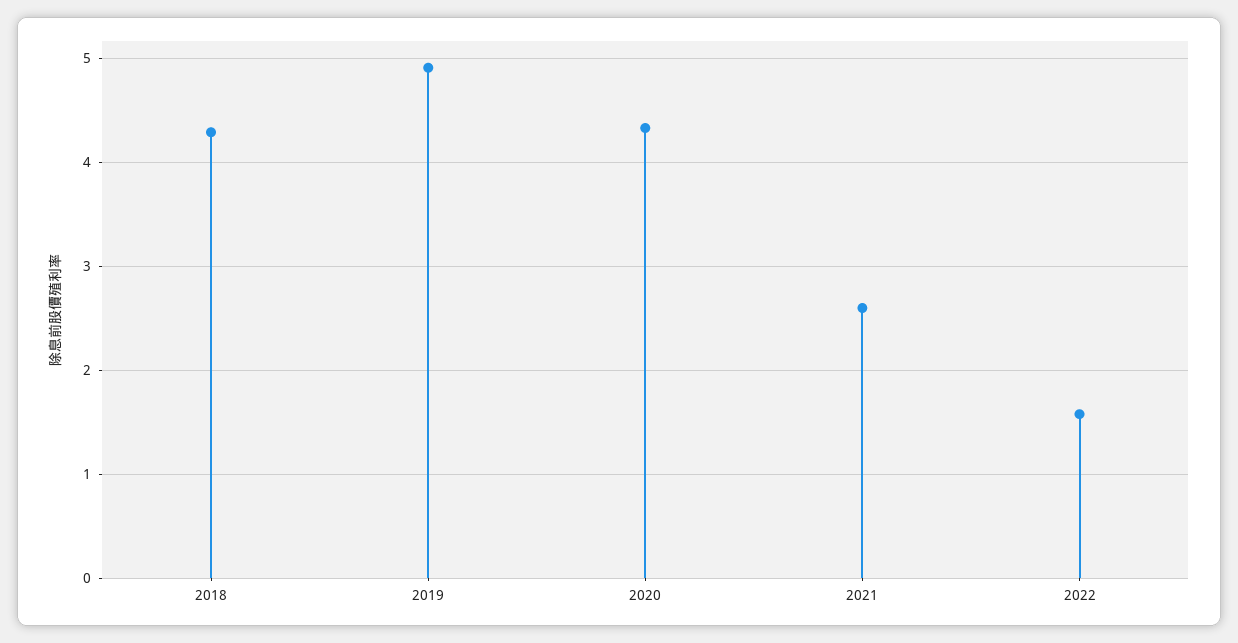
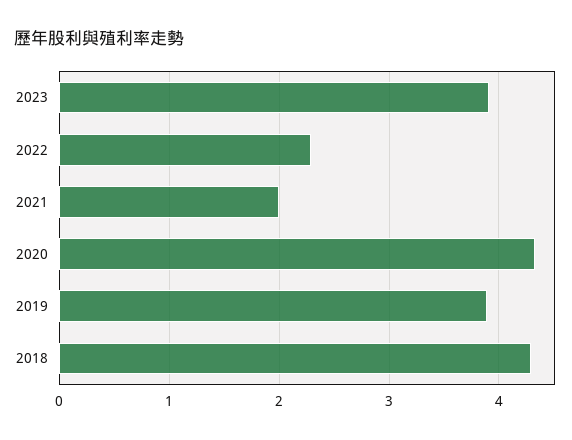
2019: 4.9 -> 3.9
2021: 2.6 -> 2
2022: 1.6 -> 2.3
2023: none -> 3.9

